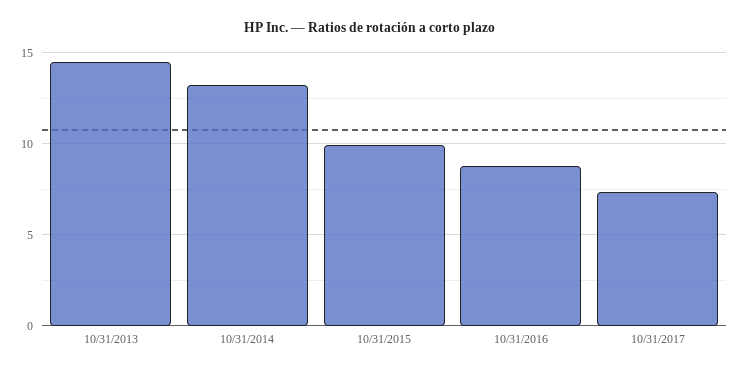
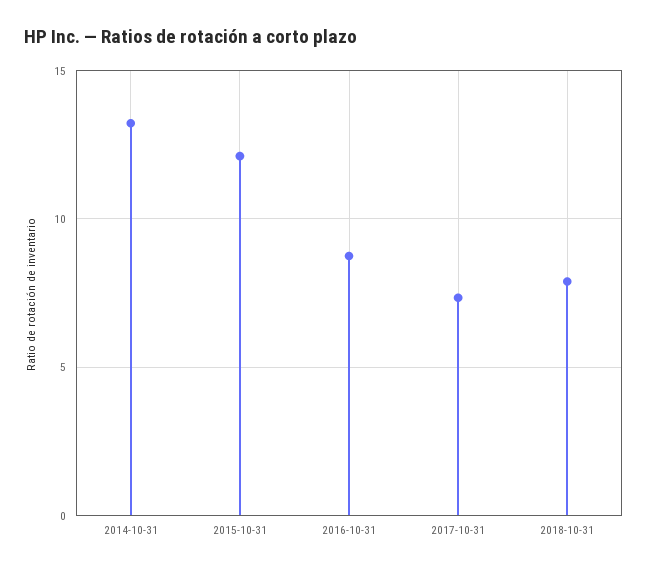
10/31/2013: 14.5 -> none
10/31/2015: 10 -> 12
2018-10-31: none -> 8

